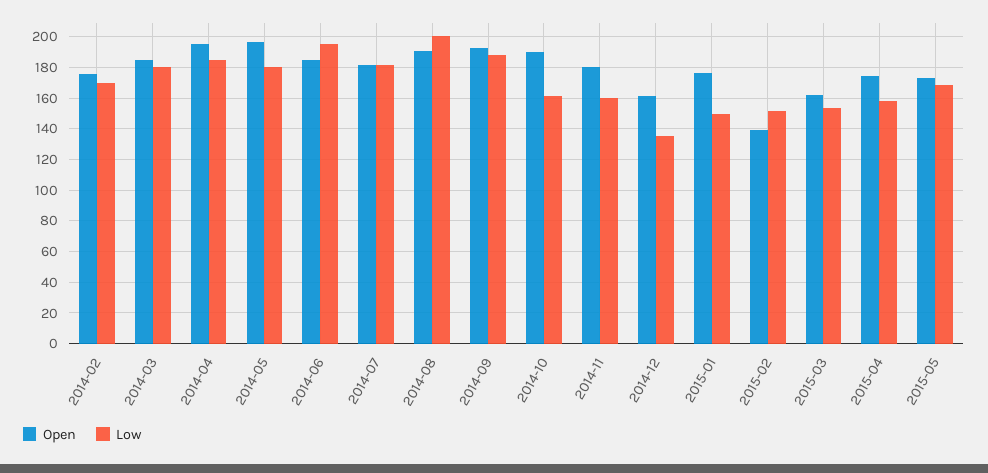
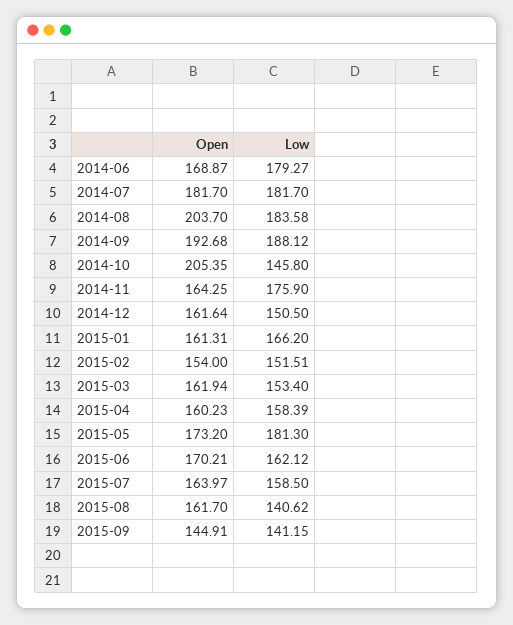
Open, 2014-02: 175 -> none
Low, 2014-02: 170 -> none
Open, 2014-03: 185 -> none
Low, 2014-03: 180 -> none
Open, 2014-04: 195 -> none
Low, 2014-04: 185 -> none
Open, 2014-05: 195 -> none
Low, 2014-05: 180 -> none
Open, 2014-06: 185 -> 168.87
Low, 2014-06: 195 -> 179.27
Open, 2014-08: 190 -> 203.7
Low, 2014-08: 200 -> 183.58
Open, 2014-10: 190 -> 205.35
Low, 2014-10: 160 -> 145.8
Open, 2014-11: 180 -> 164.25
Low, 2014-11: 160 -> 175.9
Low, 2014-12: 135 -> 150.5
Open, 2015-01: 175 -> 161.31
Low, 2015-01: 150 -> 166.2
Open, 2015-02: 140 -> 154
Open, 2015-04: 175 -> 160.23
Low, 2015-05: 170 -> 181.3
Open, 2015-06: none -> 170.21
Low, 2015-06: none -> 162.12
Open, 2015-07: none -> 163.97
Low, 2015-07: none -> 158.5
Open, 2015-08: none -> 161.7
Low, 2015-08: none -> 140.62
Open, 2015-09: none -> 144.91
Low, 2015-09: none -> 141.15

